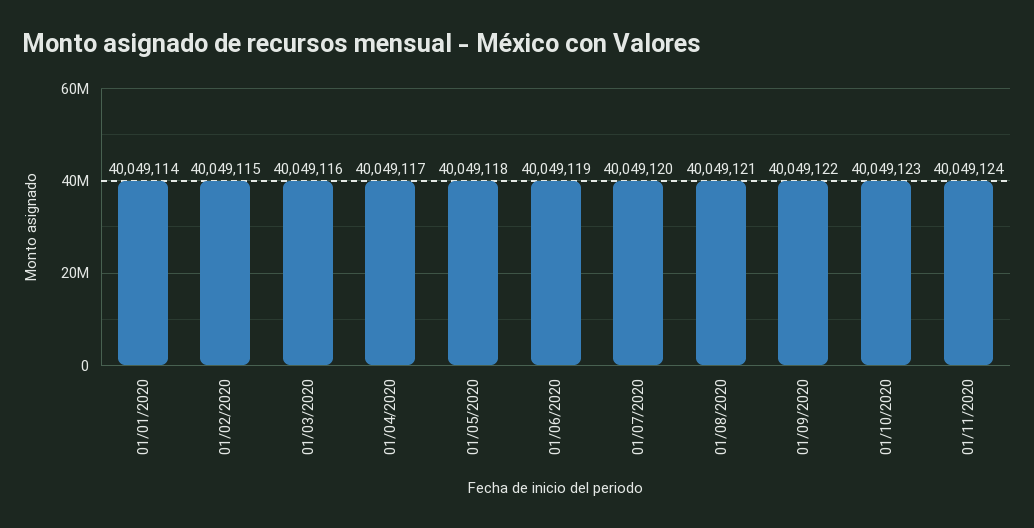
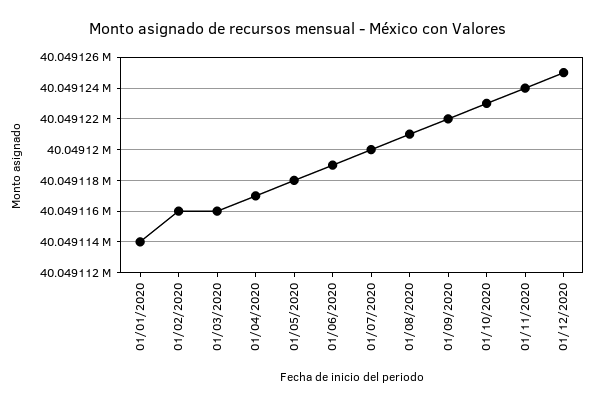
01/02/2020: 40049115 -> 40049116
01/12/2020: none -> 40049125

